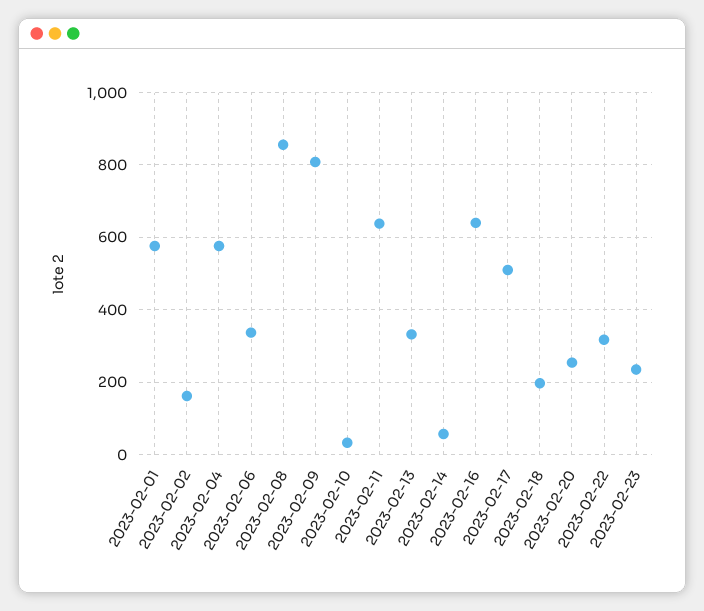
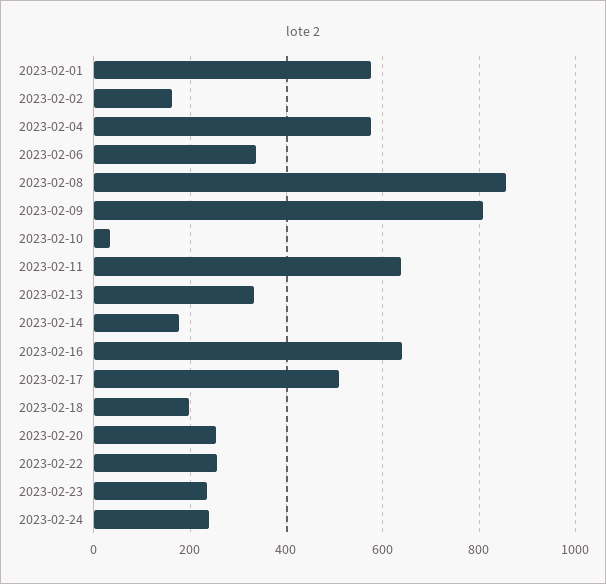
2023-02-14: 60 -> 180
2023-02-22: 320 -> 260
2023-02-24: none -> 240

